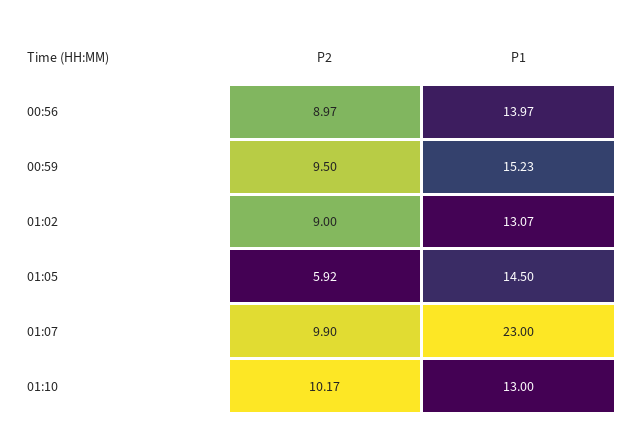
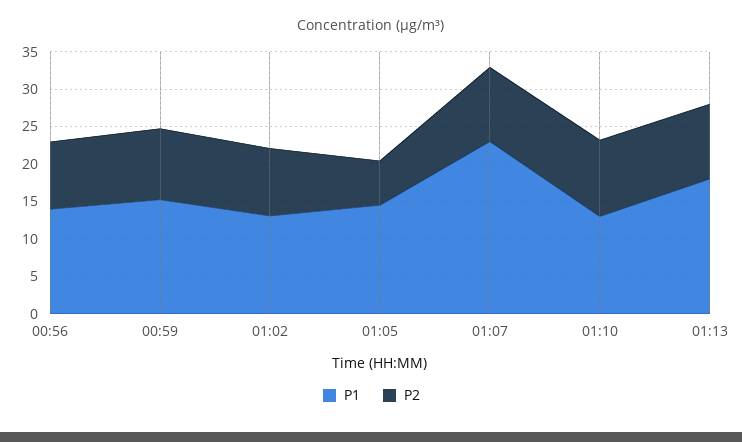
P1, 01:13: none -> 17.5
P2, 01:13: none -> 10

